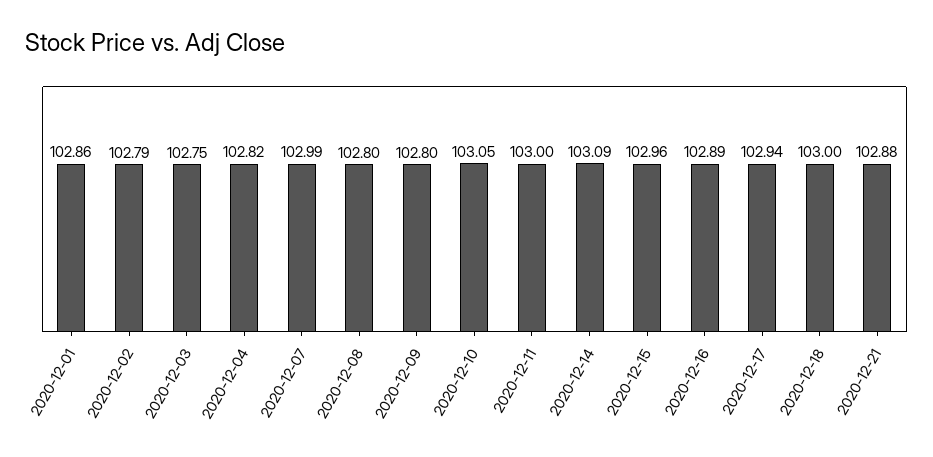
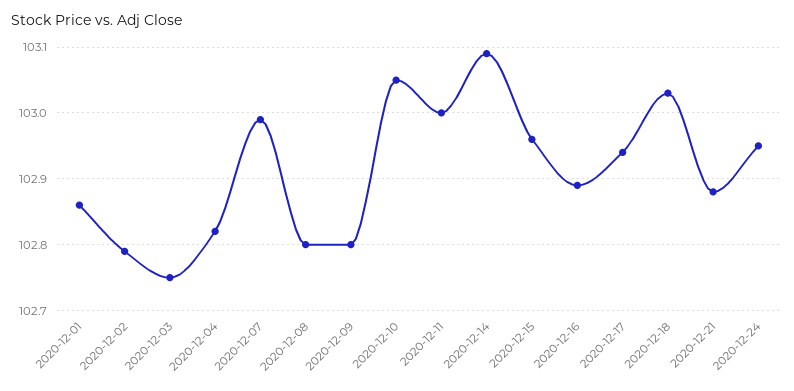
2020-12-18: 103 -> 103.03
2020-12-24: none -> 102.95

